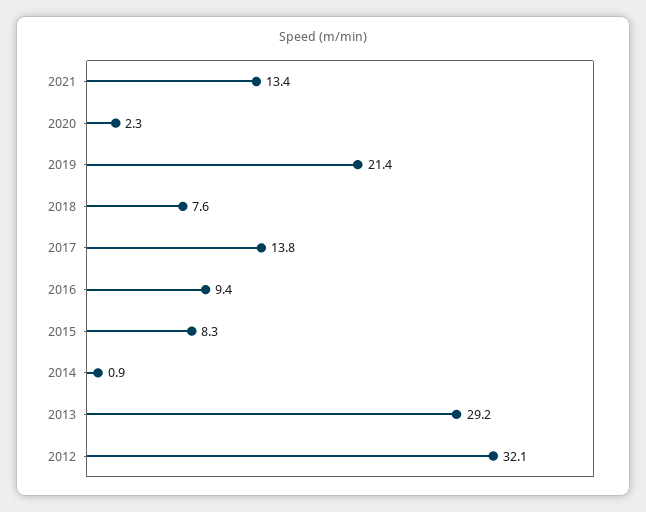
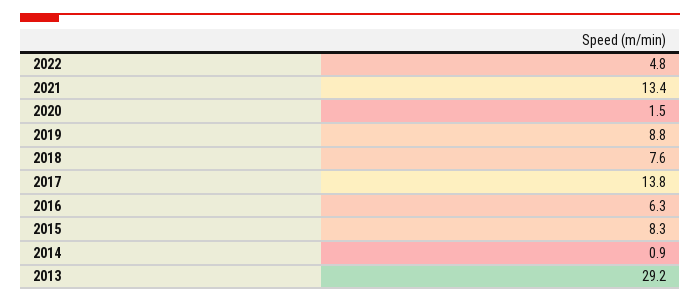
2020: 2.3 -> 1.5
2019: 21.4 -> 8.8
2016: 9.4 -> 6.3
2012: 32.1 -> none
2022: none -> 4.8

